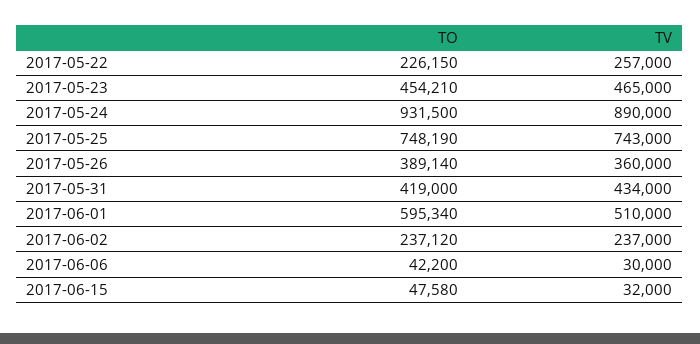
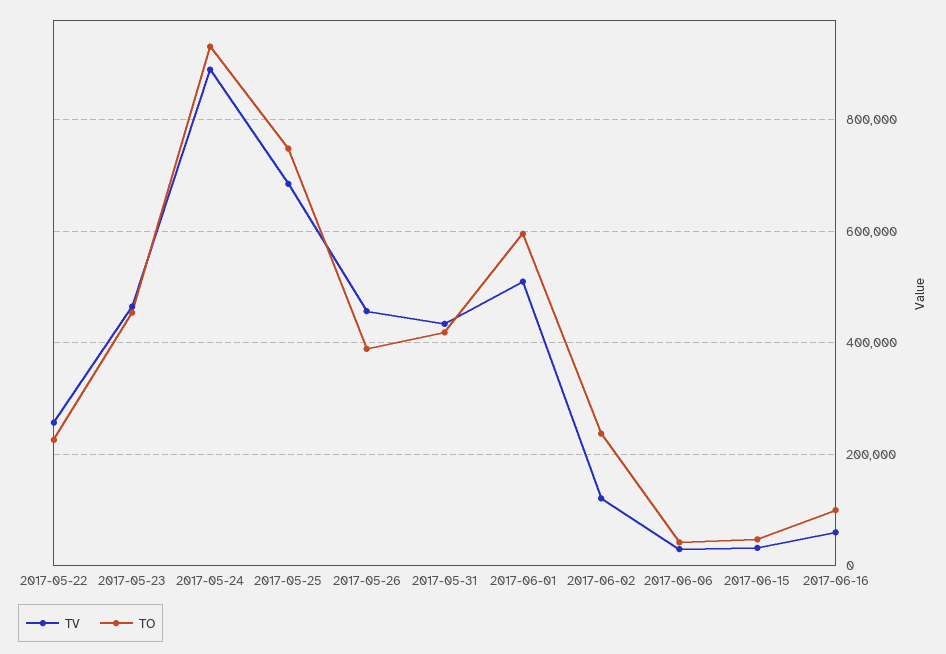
TV, 2017-05-25: 743000 -> 680000
TV, 2017-05-26: 360000 -> 460000
TV, 2017-06-02: 237000 -> 120000
TV, 2017-06-16: none -> 60000
TO, 2017-06-16: none -> 100000

